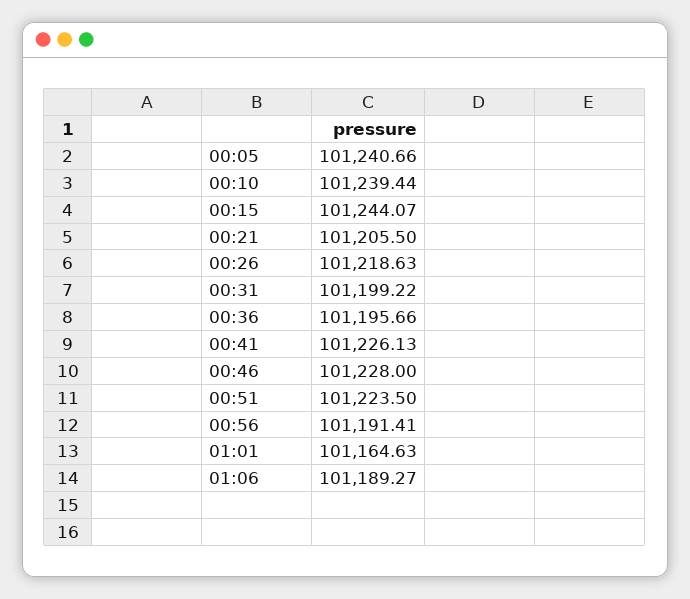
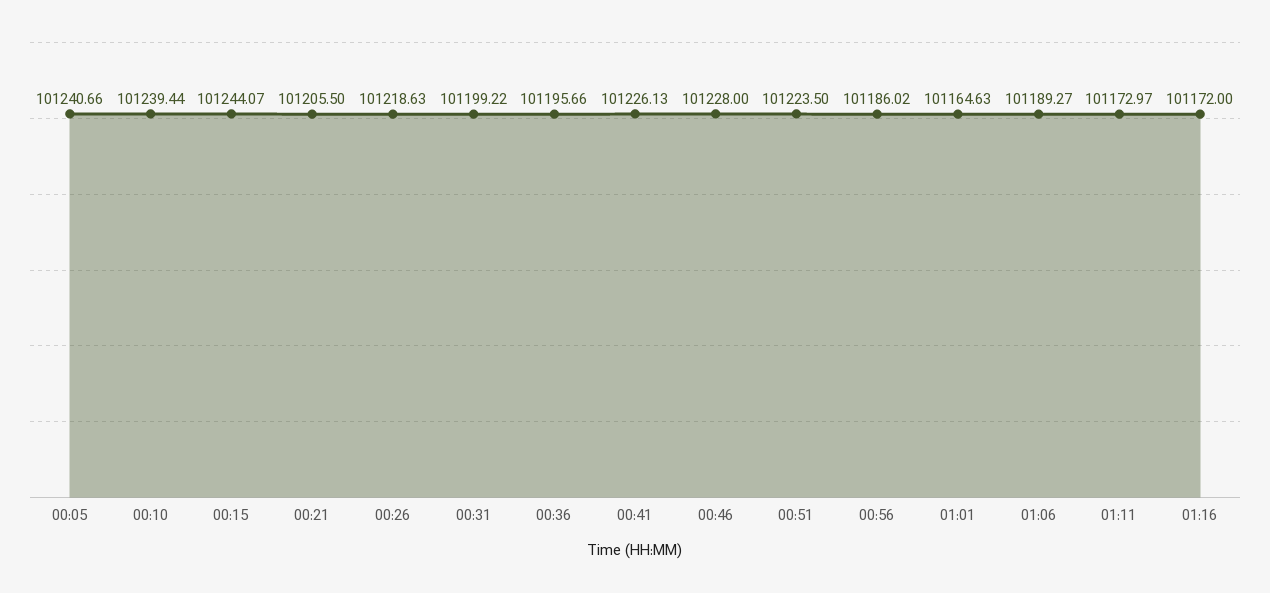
00:56: 101191.41 -> 101186.02
01:11: none -> 101172.97
01:16: none -> 101172

